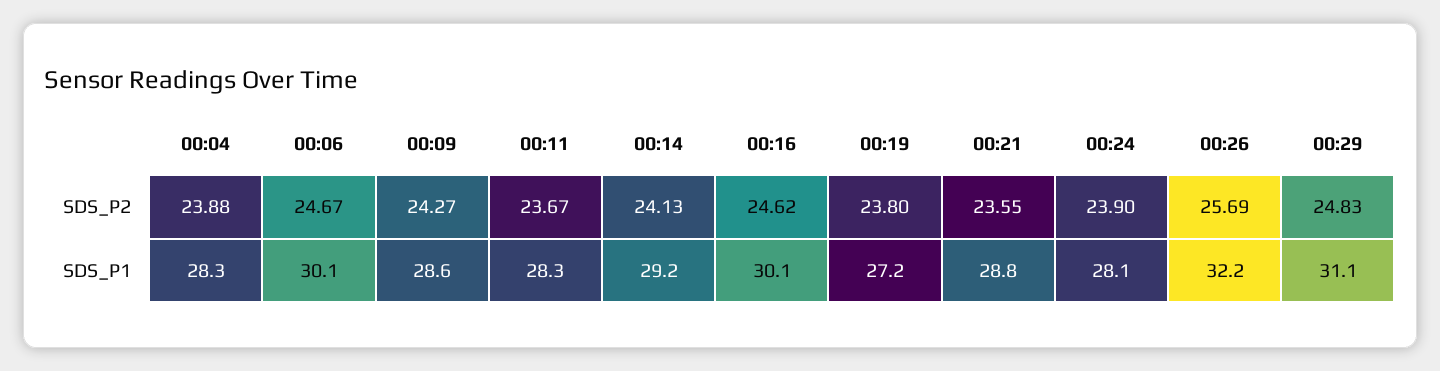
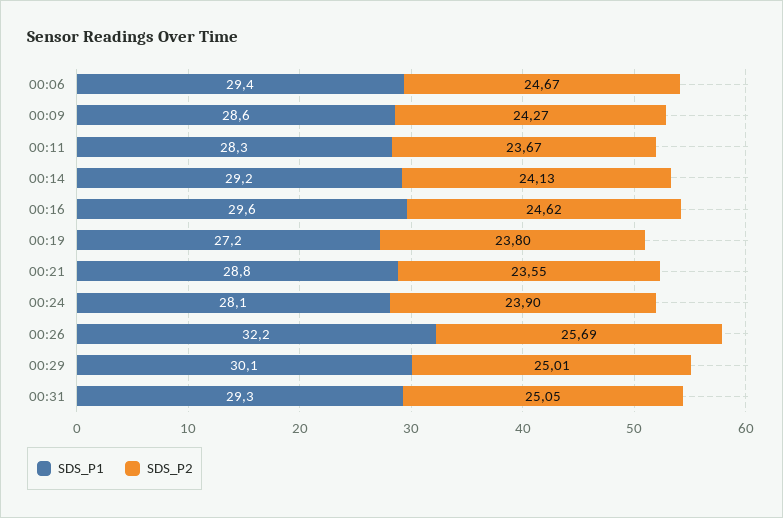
SDS_P2, 00:04: 23.88 -> none
SDS_P2, 00:29: 24.83 -> 25.01
SDS_P1, 00:04: 28.3 -> none
SDS_P1, 00:06: 30.1 -> 29.4
SDS_P1, 00:16: 30.1 -> 29.6
SDS_P1, 00:29: 31.1 -> 30.1
SDS_P1, 00:31: none -> 29.3
SDS_P2, 00:31: none -> 25.05

